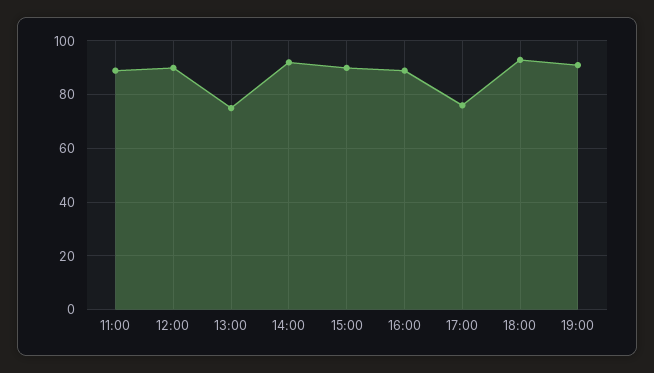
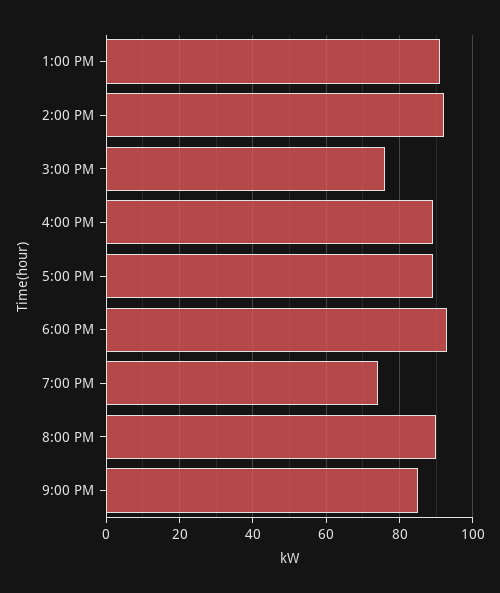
11:00: 90 -> none
12:00: 90 -> none
13:00: 75 -> 90
15:00: 90 -> 75
17:00: 75 -> 90
19:00: 90 -> 75
8:00 PM: none -> 90
9:00 PM: none -> 85

